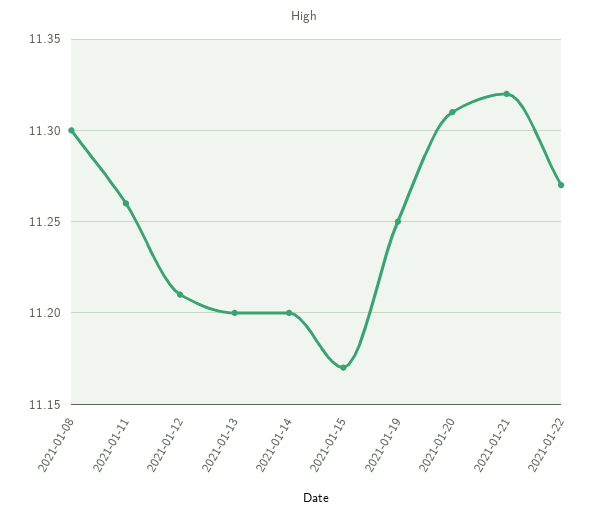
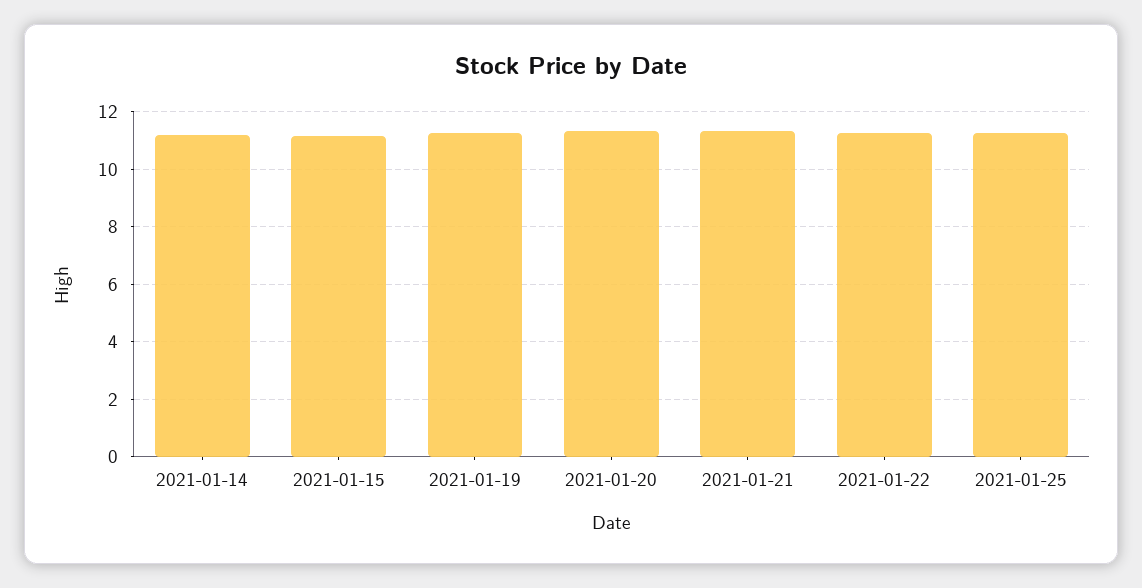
2021-01-08: 11.3 -> none
2021-01-11: 11.26 -> none
2021-01-12: 11.21 -> none
2021-01-13: 11.2 -> none
2021-01-25: none -> 11.25

